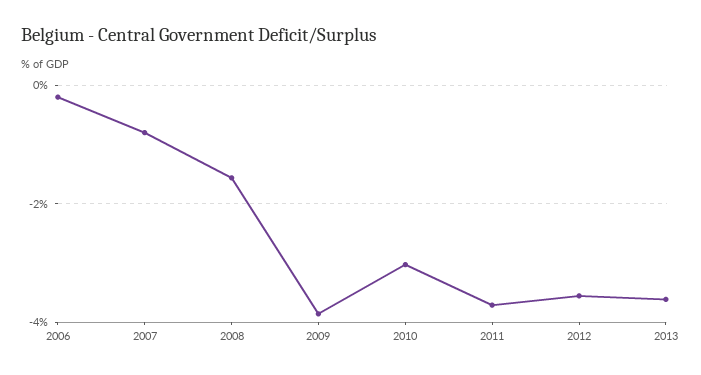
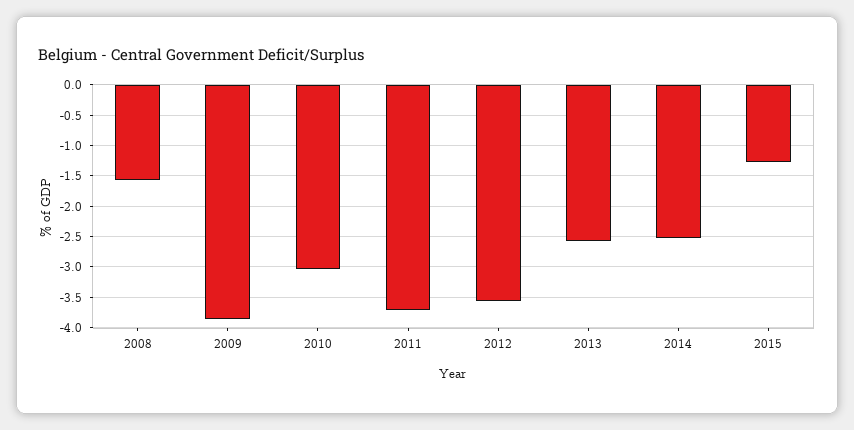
2006: -0.2 -> none
2007: -0.8 -> none
2013: -3.6 -> -2.6
2014: none -> -2.5
2015: none -> -1.3

